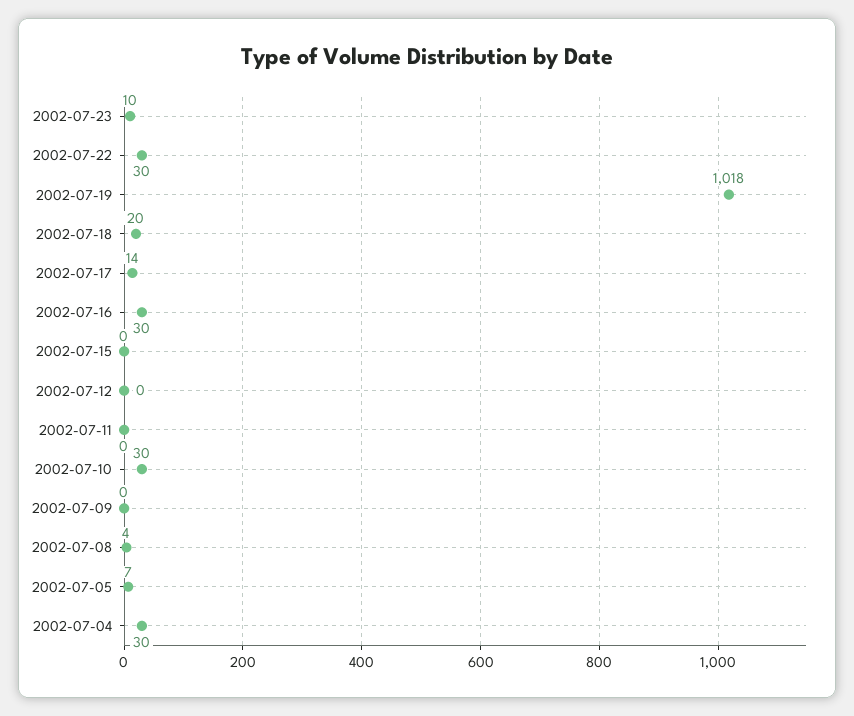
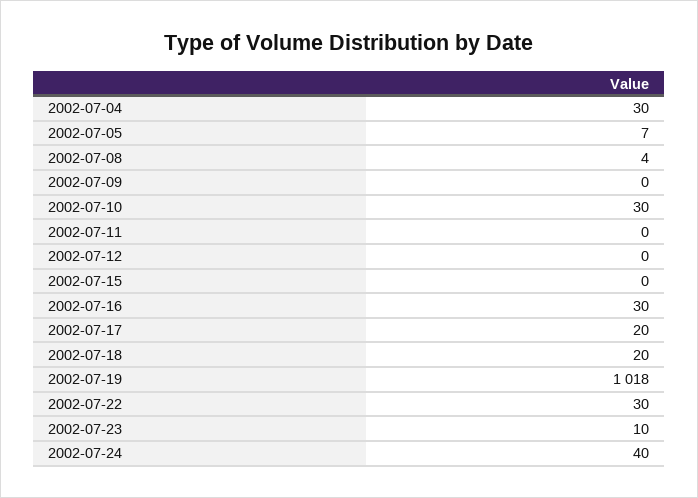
2002-07-17: 14 -> 20
2002-07-24: none -> 40

